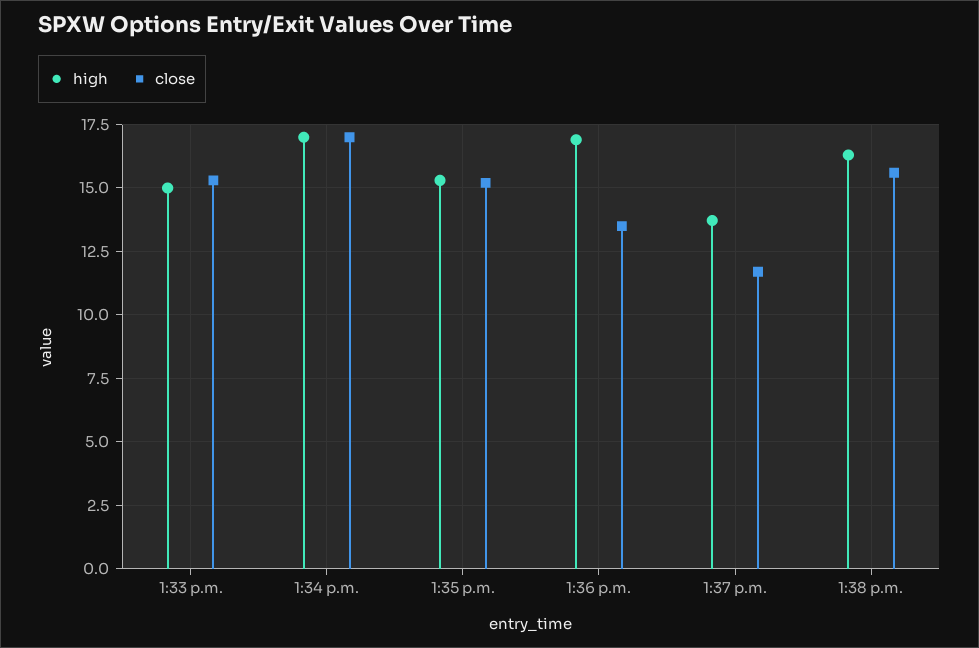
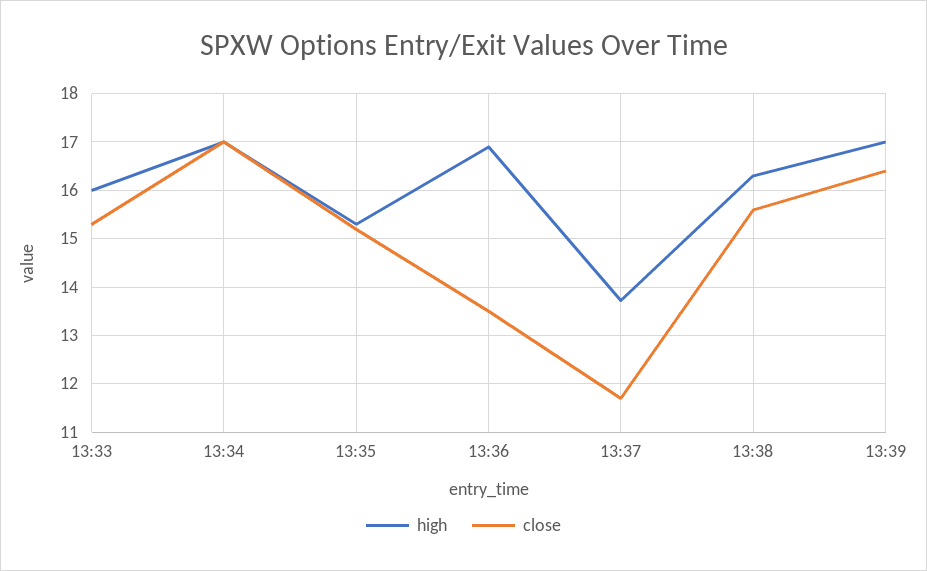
high, 1:33 p.m.: 15 -> 16
high, 13:39: none -> 17
close, 13:39: none -> 16.4

